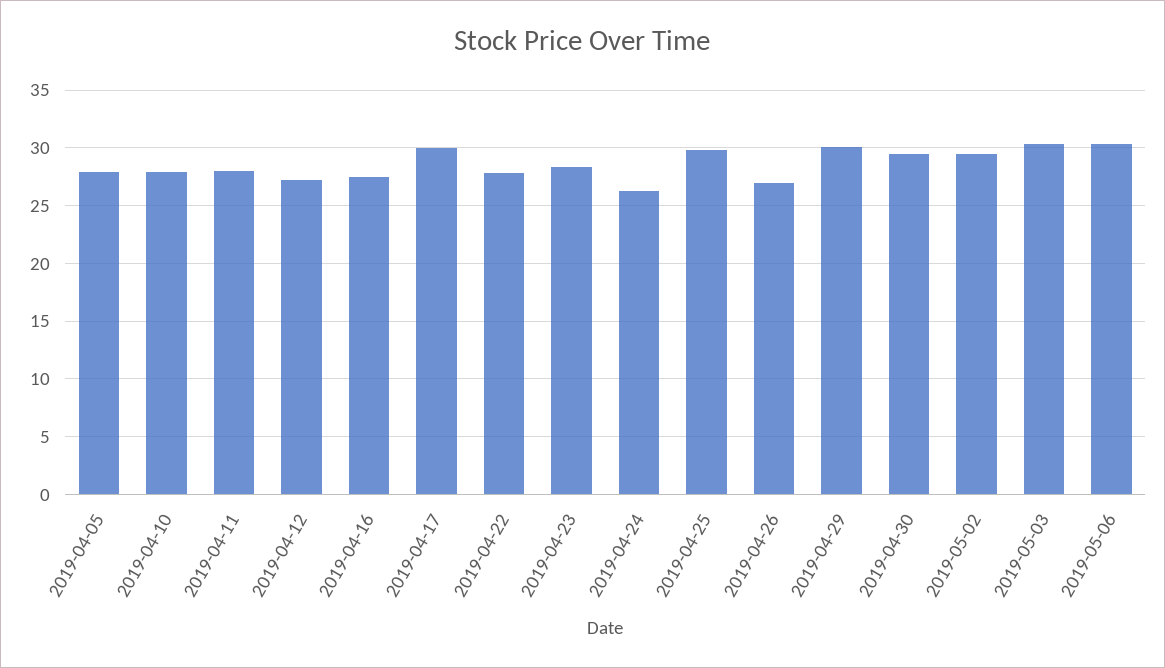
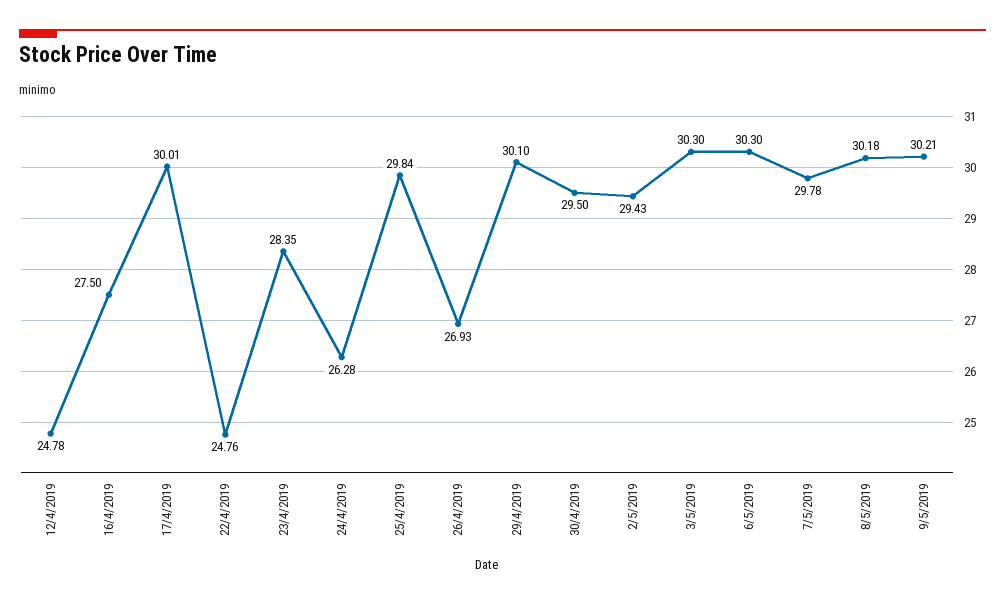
2019-04-05: 28 -> none
2019-04-10: 28 -> none
2019-04-11: 28 -> none
2019-04-12: 27 -> 24.78
2019-04-22: 28 -> 24.76
7/5/2019: none -> 29.78
8/5/2019: none -> 30.18
9/5/2019: none -> 30.21

